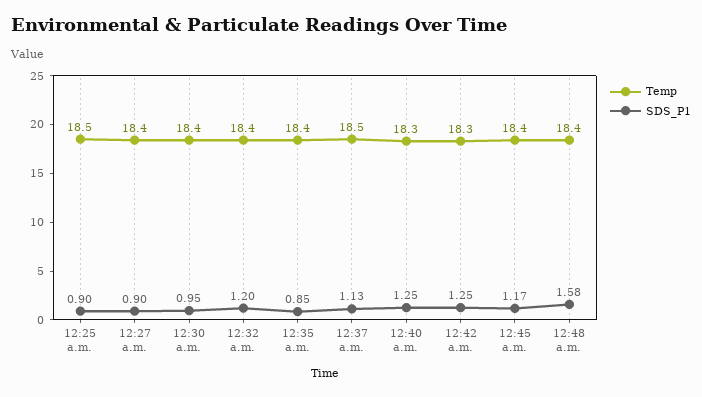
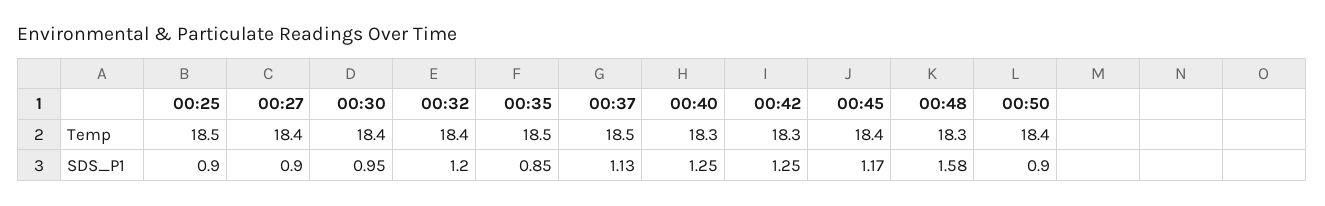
Temp, 12:35 a.m.: 18.4 -> 18.5
Temp, 12:48 a.m.: 18.4 -> 18.3
Temp, 00:50: none -> 18.4
SDS_P1, 00:50: none -> 0.9

